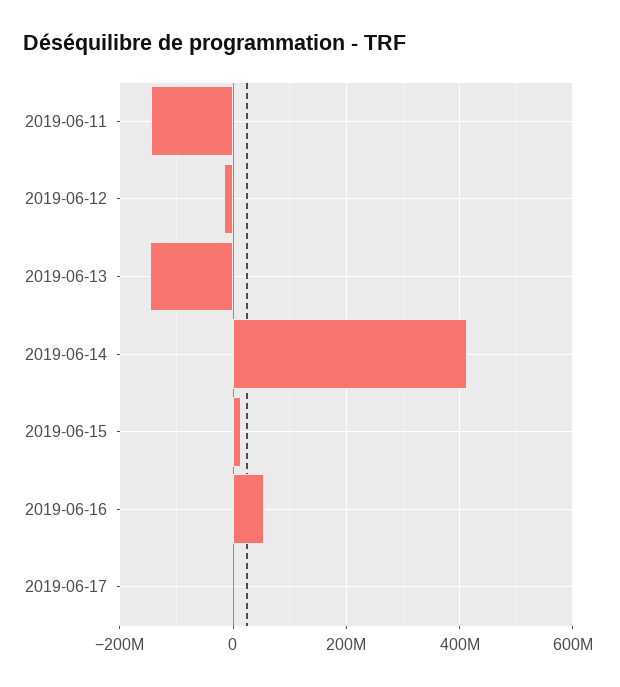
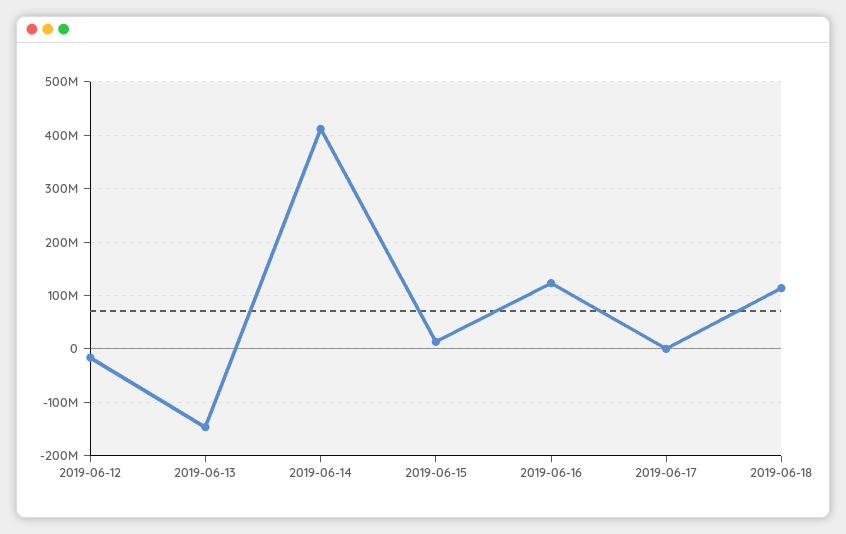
2019-06-11: -140000000 -> none
2019-06-16: 60000000 -> 120000000
2019-06-18: none -> 120000000

